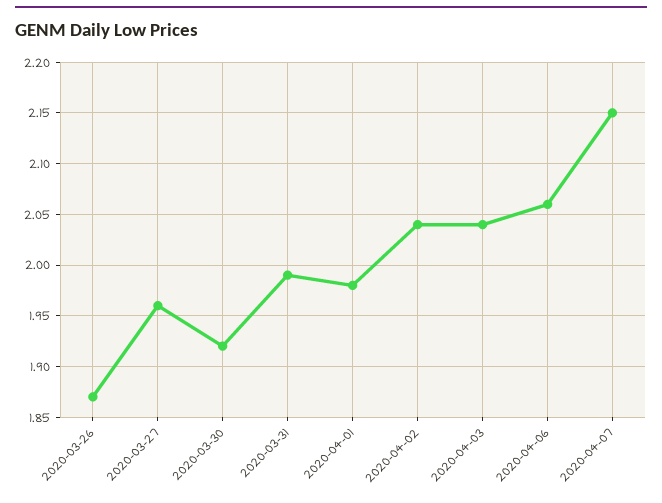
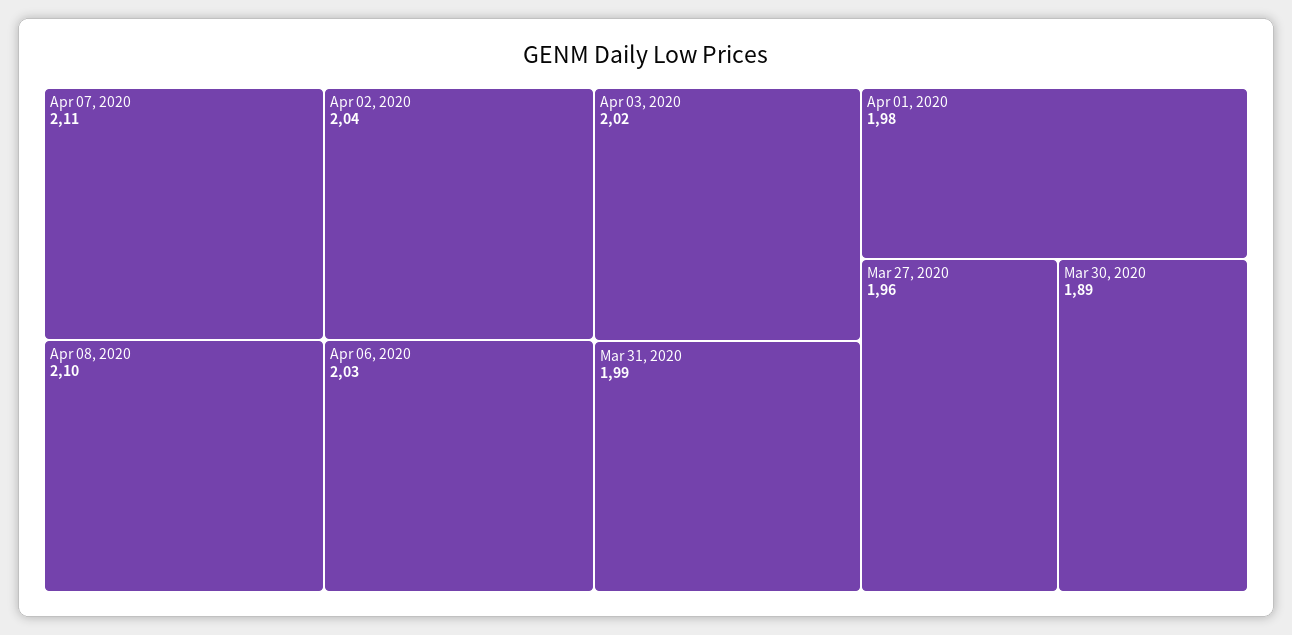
2020-03-26: 1.87 -> none
2020-03-30: 1.92 -> 1.89
2020-04-03: 2.04 -> 2.02
2020-04-06: 2.06 -> 2.03
2020-04-07: 2.15 -> 2.11
Apr 08, 2020: none -> 2.1

